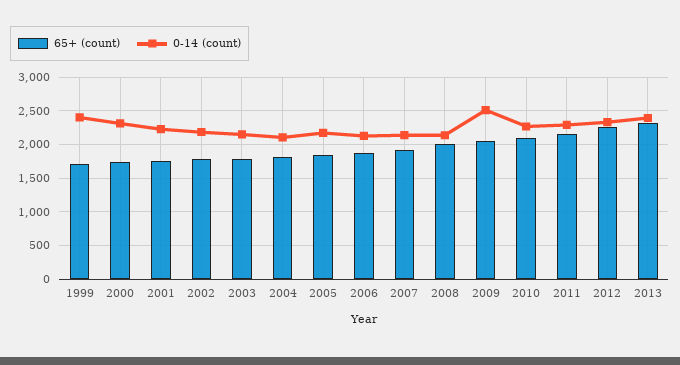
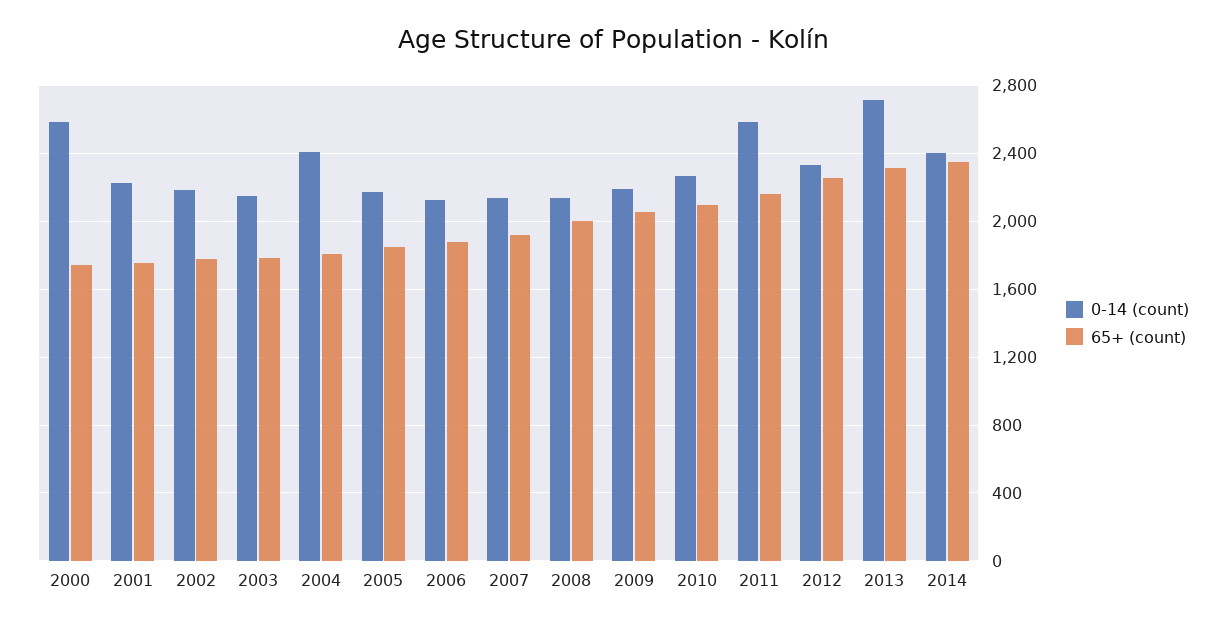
65+ (count), 1999: 1700 -> none
0-14 (count), 1999: 2400 -> none
0-14 (count), 2000: 2300 -> 2600
0-14 (count), 2004: 2100 -> 2400
0-14 (count), 2009: 2500 -> 2200
0-14 (count), 2011: 2300 -> 2600
0-14 (count), 2013: 2400 -> 2700
0-14 (count), 2014: none -> 2400
65+ (count), 2014: none -> 2350

